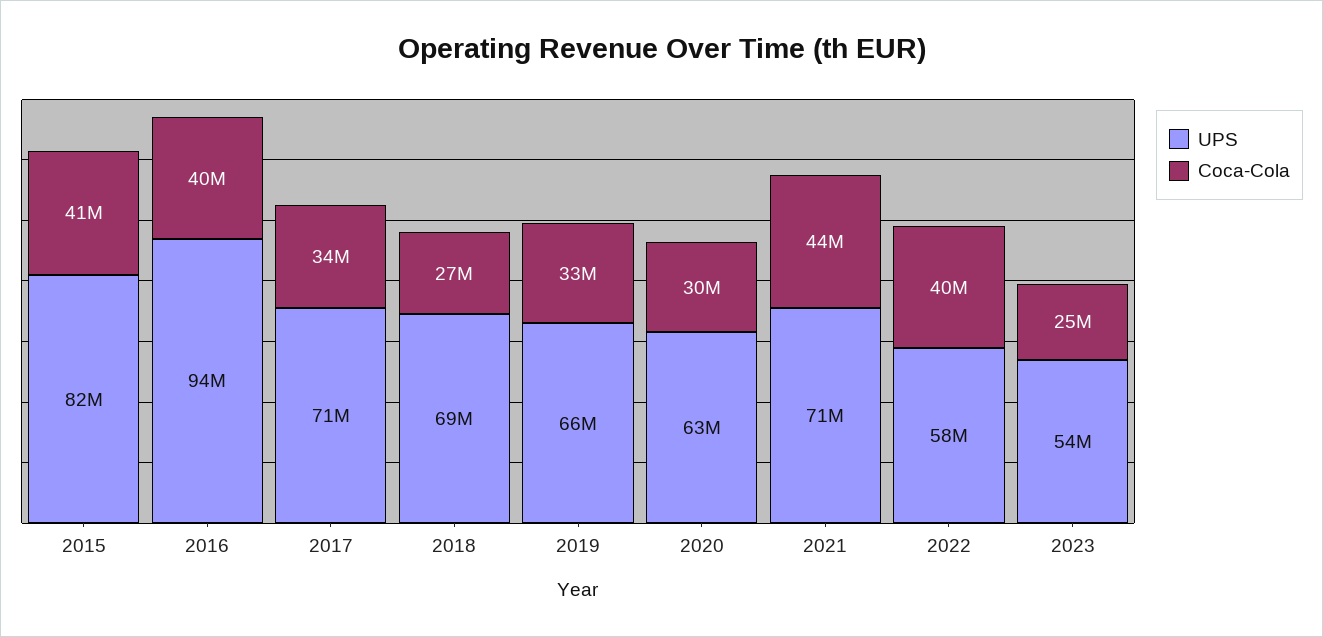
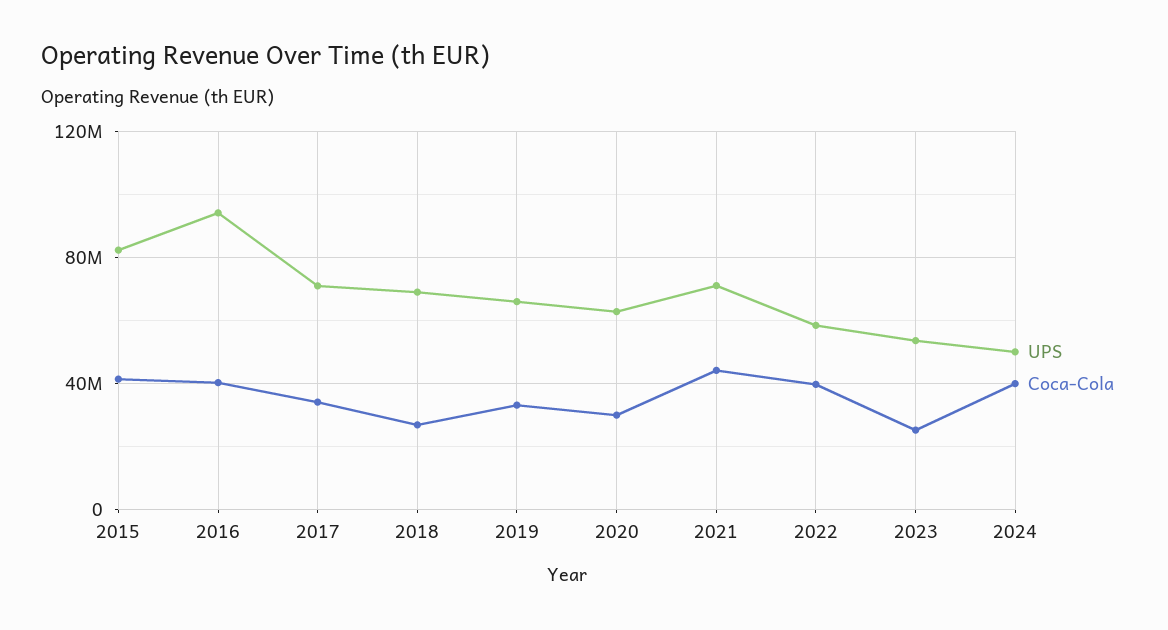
UPS, 2024: none -> 50000000
Coca-Cola, 2024: none -> 40000000

